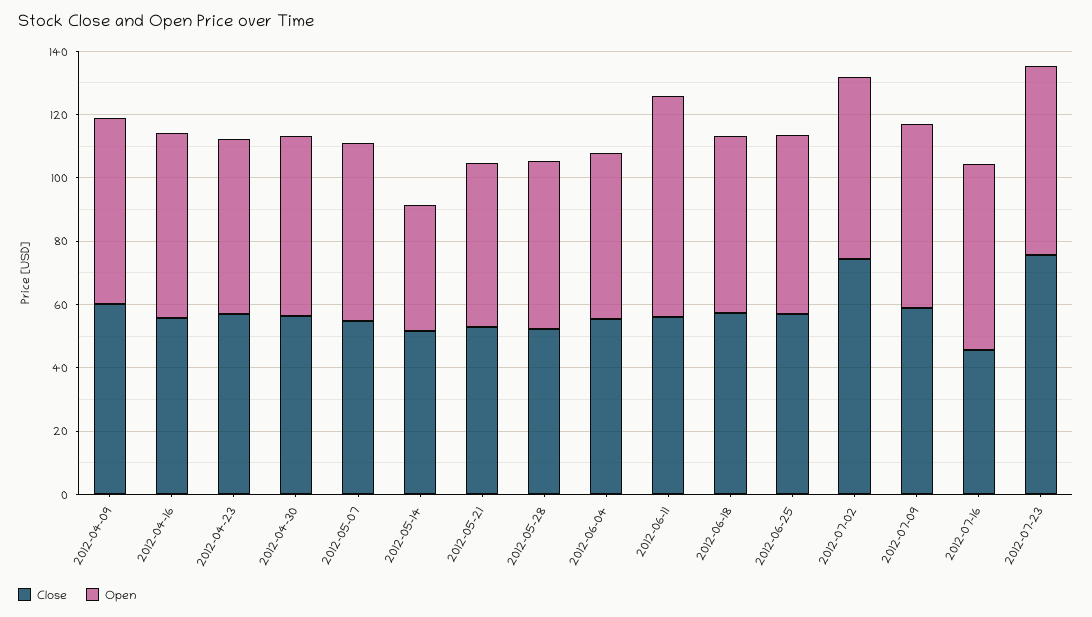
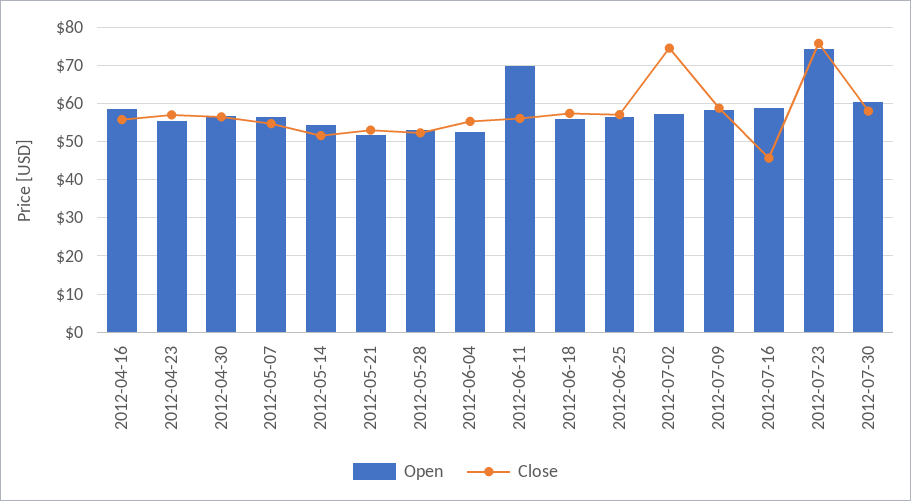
Close, 2012-04-09: 60 -> none
Open, 2012-04-09: 60 -> none
Open, 2012-05-14: 40 -> 54
Open, 2012-07-23: 60 -> 74
Open, 2012-07-30: none -> 60
Close, 2012-07-30: none -> 58

